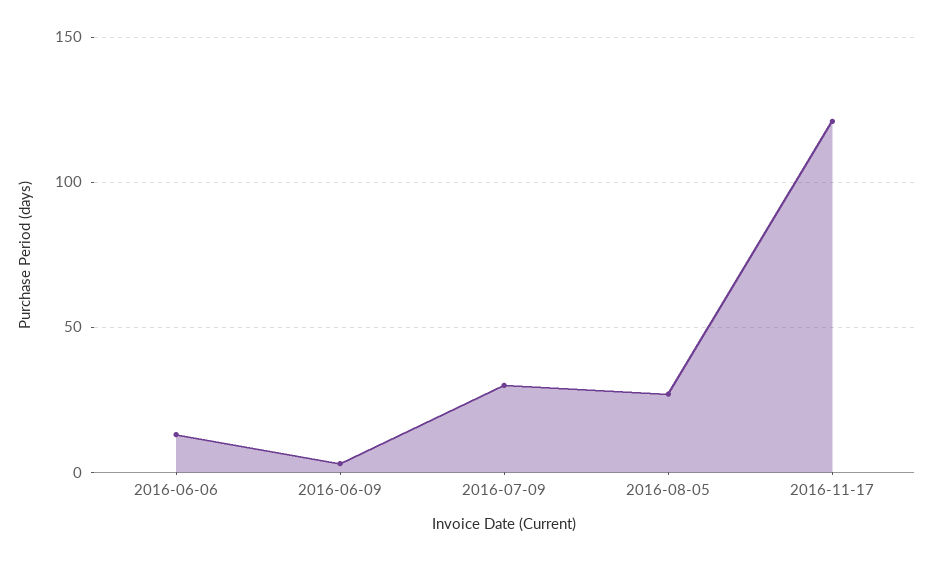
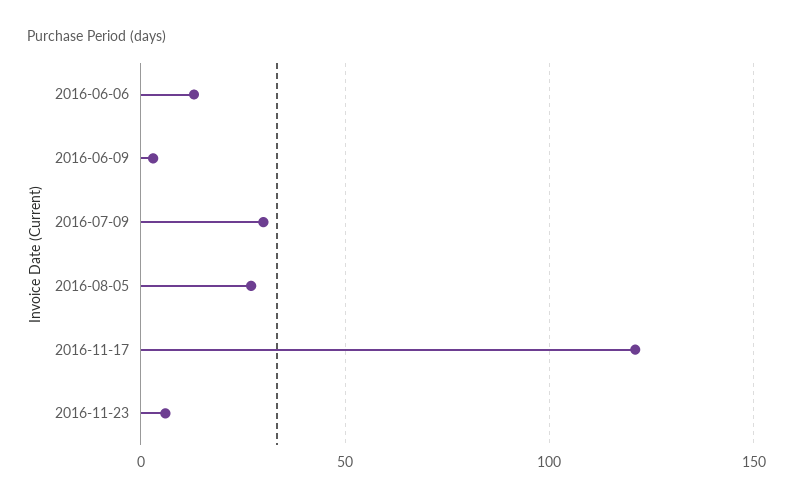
2016-11-23: none -> 5

